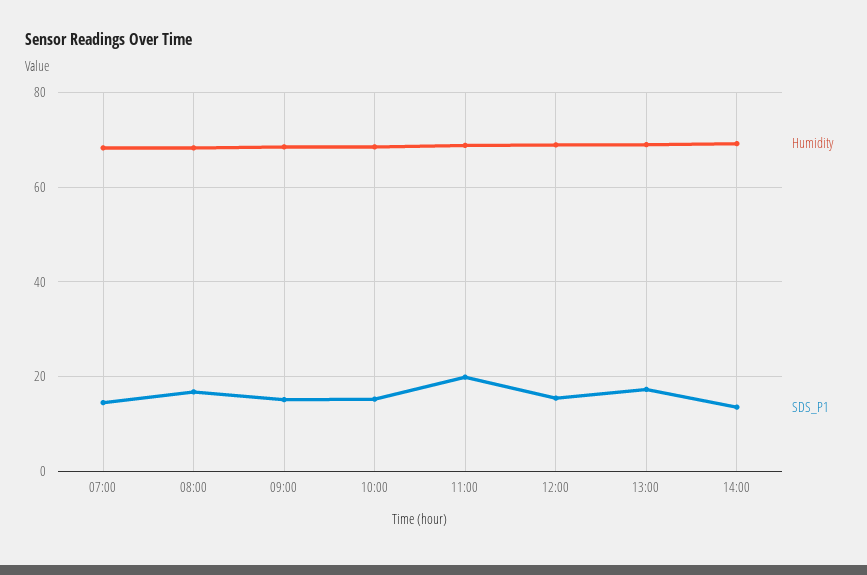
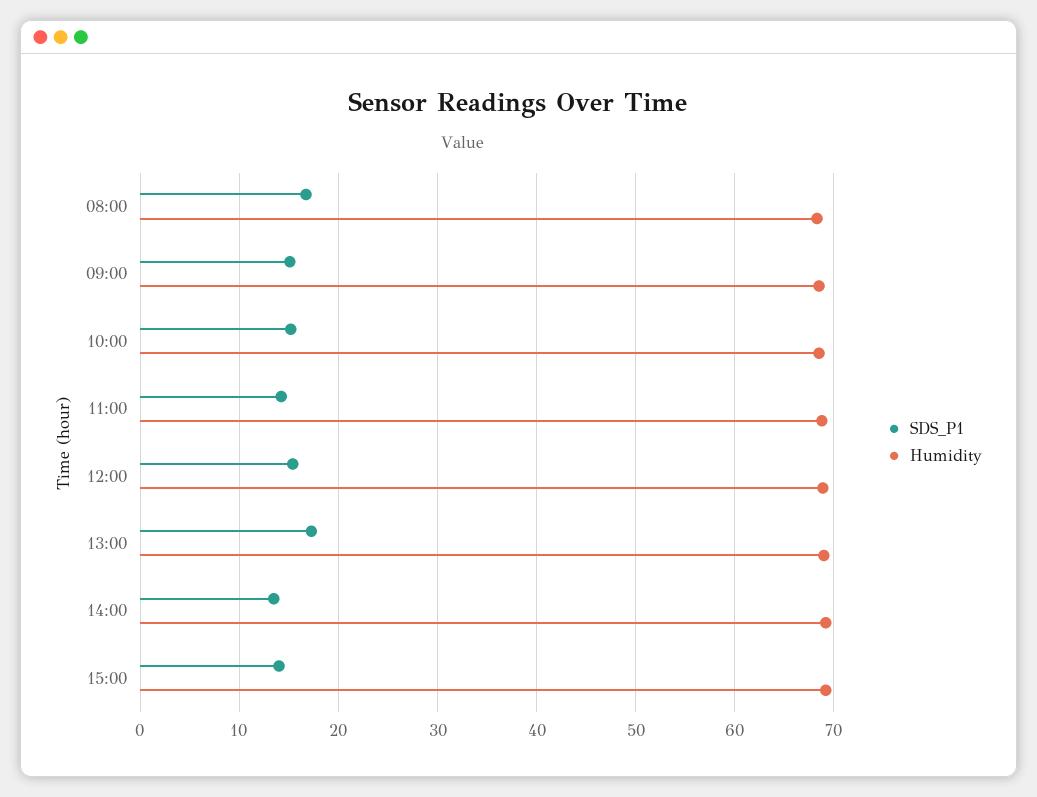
Humidity, 07:00: 68 -> none
SDS_P1, 07:00: 14 -> none
SDS_P1, 11:00: 20 -> 14
SDS_P1, 15:00: none -> 14
Humidity, 15:00: none -> 69

